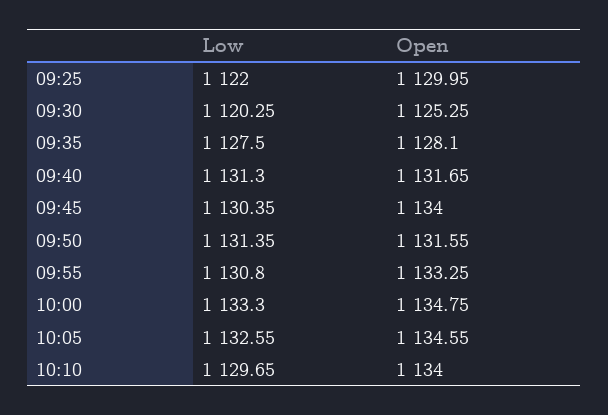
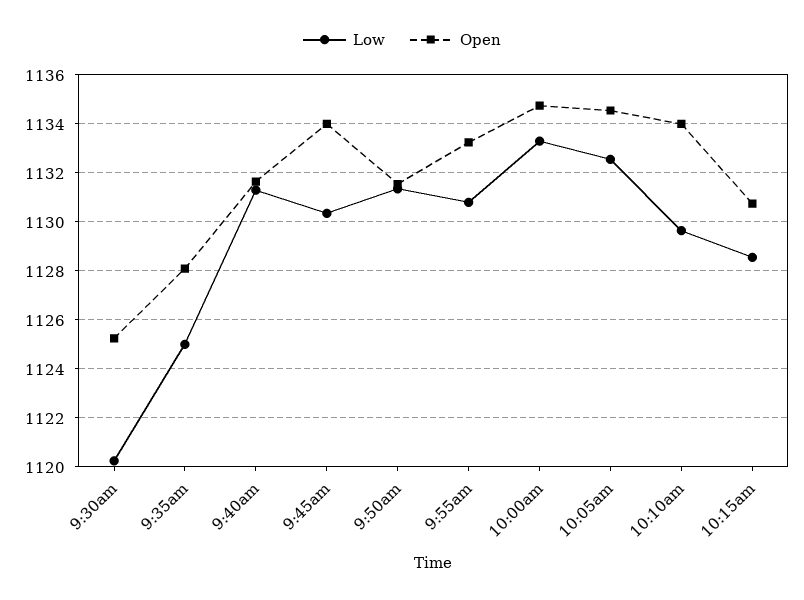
Low, 09:25: 1122 -> none
Open, 09:25: 1129.95 -> none
Low, 09:35: 1127.5 -> 1125
Low, 10:15am: none -> 1128.5
Open, 10:15am: none -> 1130.75

